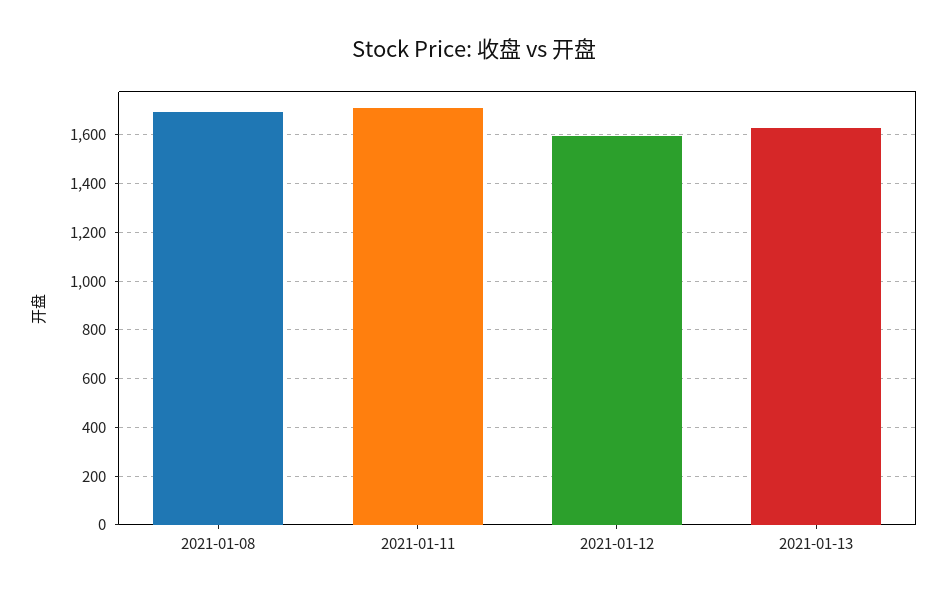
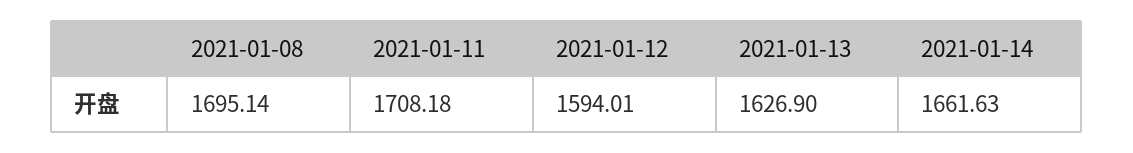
2021-01-14: none -> 1661.63

